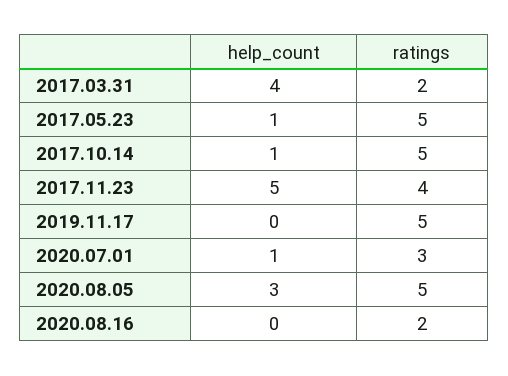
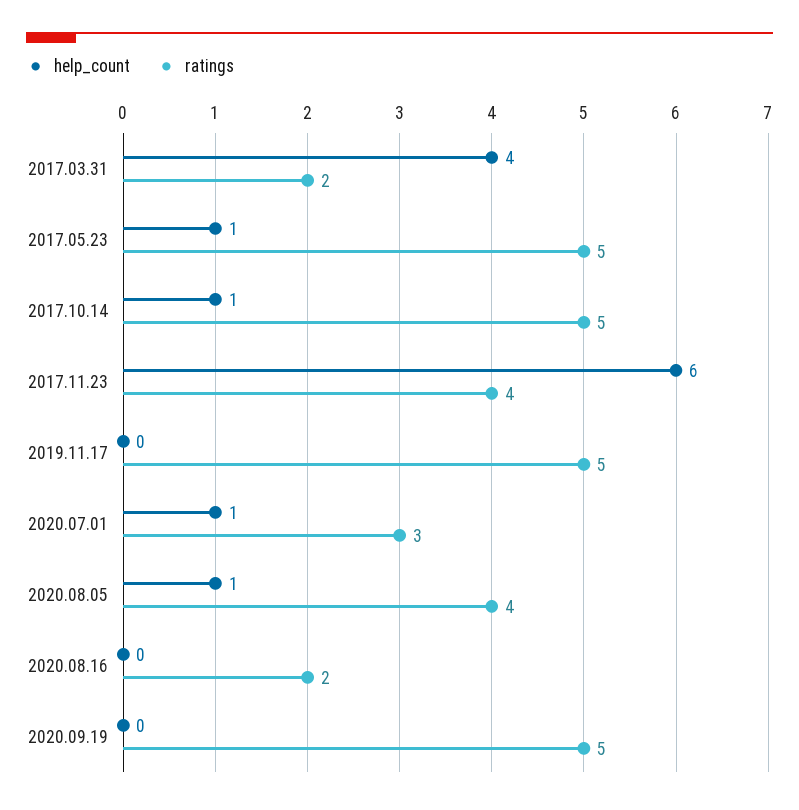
help_count, 2017.11.23: 5 -> 6
help_count, 2020.08.05: 3 -> 1
ratings, 2020.08.05: 5 -> 4
help_count, 2020.09.19: none -> 0
ratings, 2020.09.19: none -> 5

